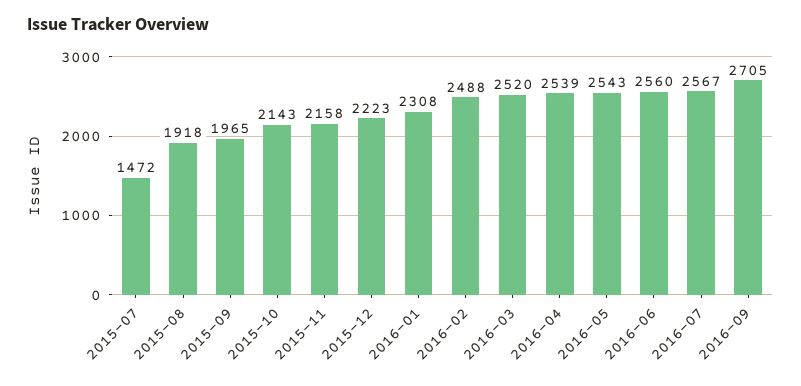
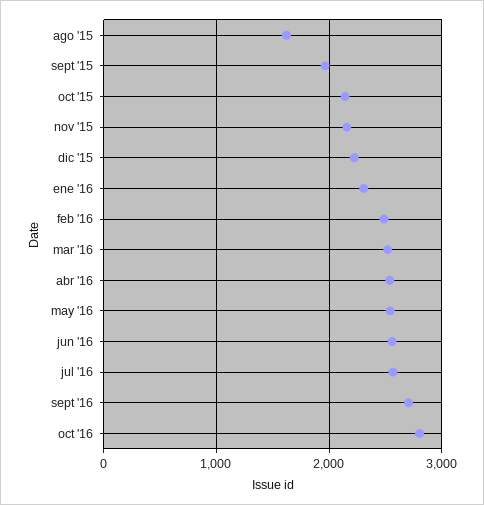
2015-07: 1472 -> none
2015-08: 1918 -> 1600
oct '16: none -> 2800

